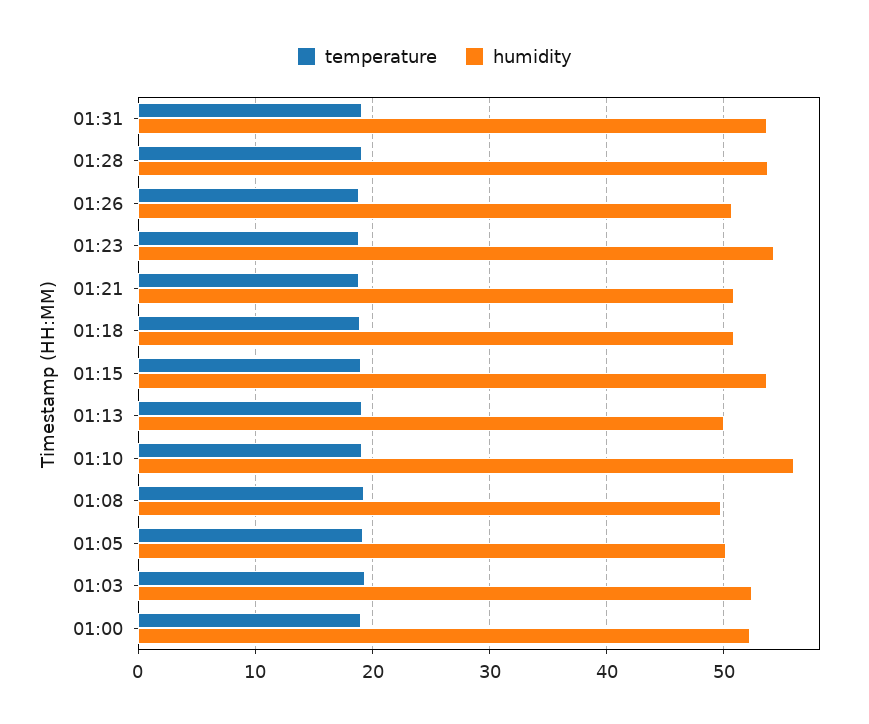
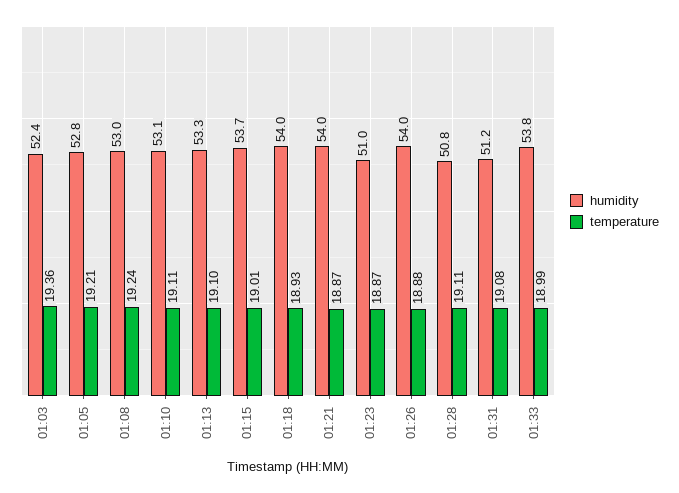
humidity, 01:31: 54 -> 51.2
humidity, 01:28: 54 -> 50.8
humidity, 01:26: 51 -> 54
humidity, 01:23: 54 -> 51
humidity, 01:21: 51 -> 54
humidity, 01:18: 51 -> 54
humidity, 01:13: 50 -> 53.3
humidity, 01:10: 56 -> 53.1
humidity, 01:08: 50 -> 53
humidity, 01:05: 50 -> 52.8
temperature, 01:00: 19 -> none
humidity, 01:00: 52 -> none
humidity, 01:33: none -> 53.8
temperature, 01:33: none -> 18.99

